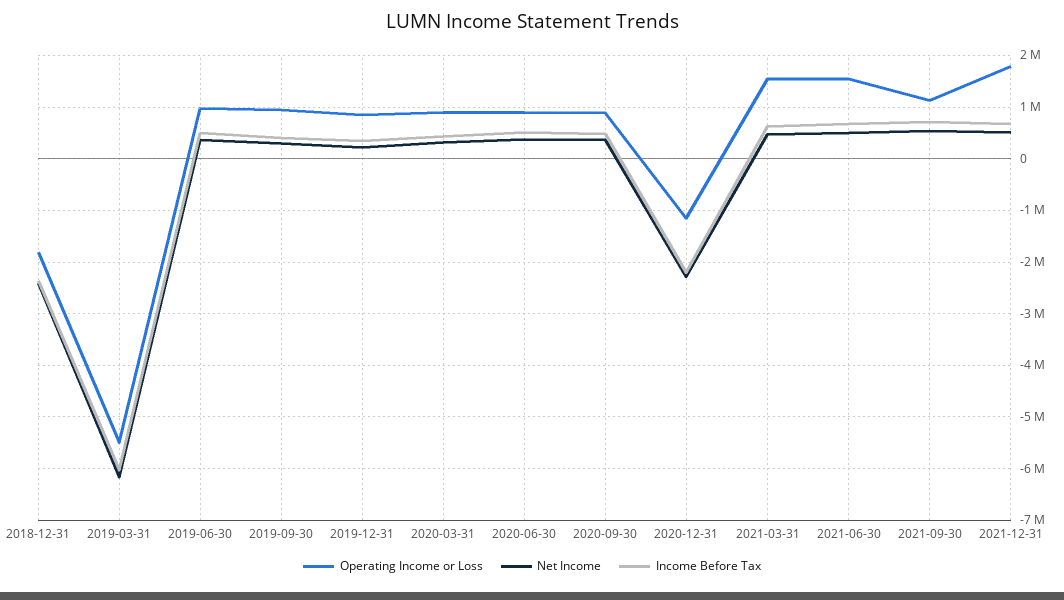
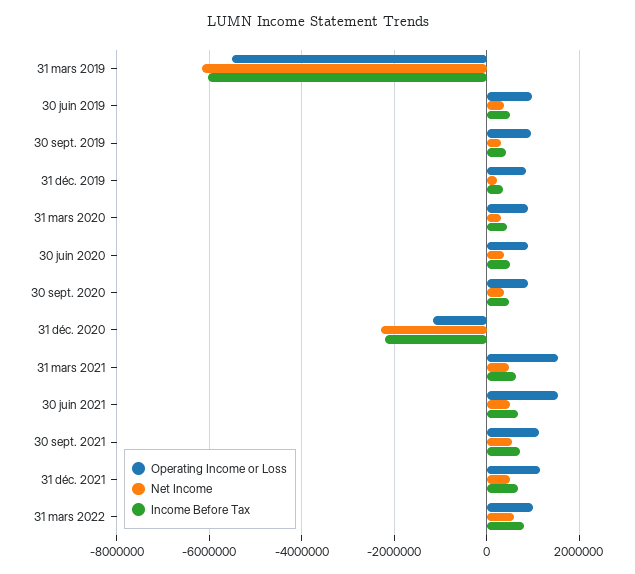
Operating Income or Loss, 2018-12-31: -1800000 -> none
Net Income, 2018-12-31: -2400000 -> none
Income Before Tax, 2018-12-31: -2400000 -> none
Operating Income or Loss, 2021-12-31: 1800000 -> 1200000
Operating Income or Loss, 31 mars 2022: none -> 1000000
Net Income, 31 mars 2022: none -> 600000
Income Before Tax, 31 mars 2022: none -> 800000

